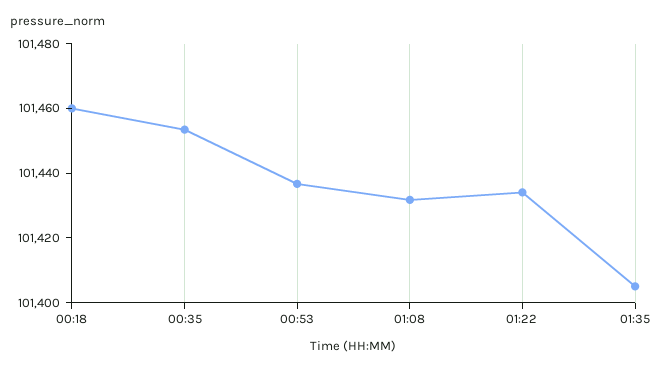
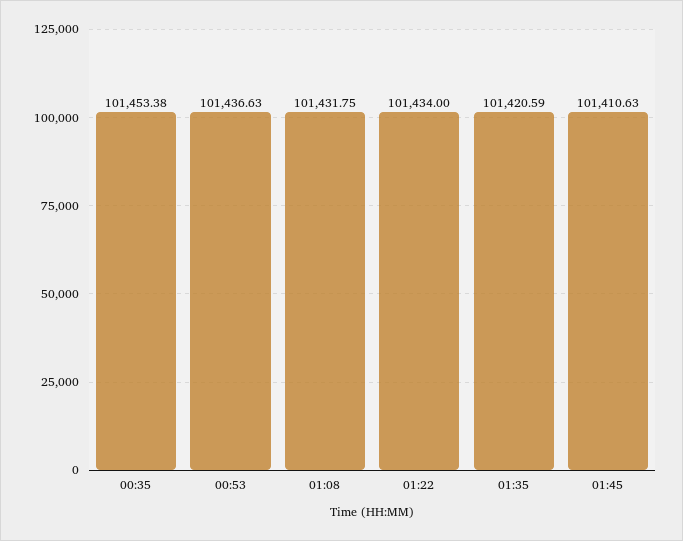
00:18: 101460 -> none
01:35: 101405 -> 101420.59
01:45: none -> 101410.63

